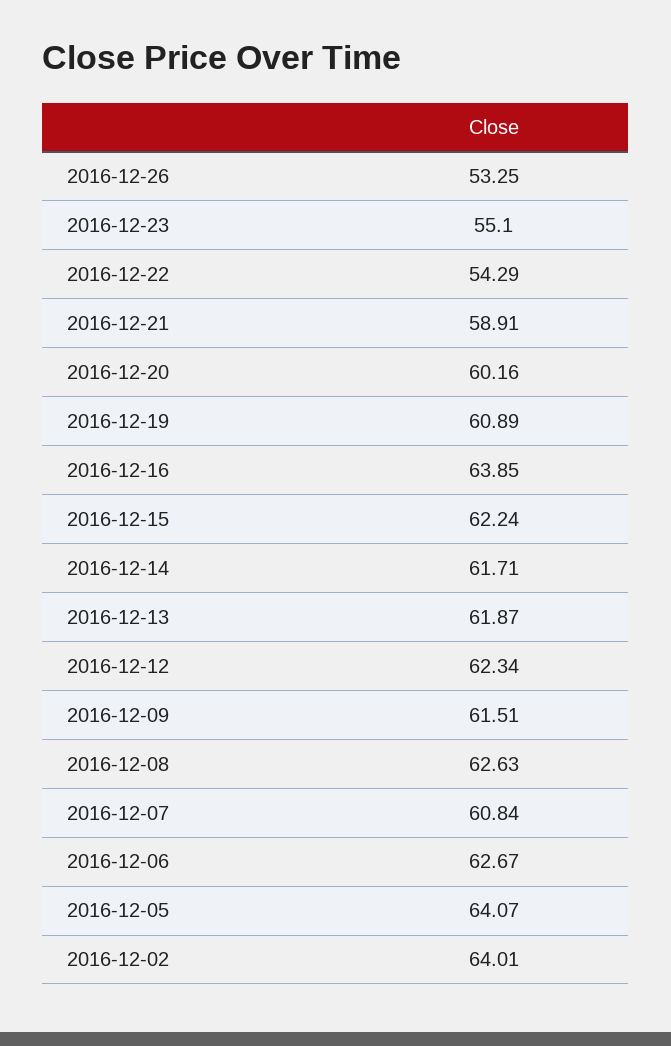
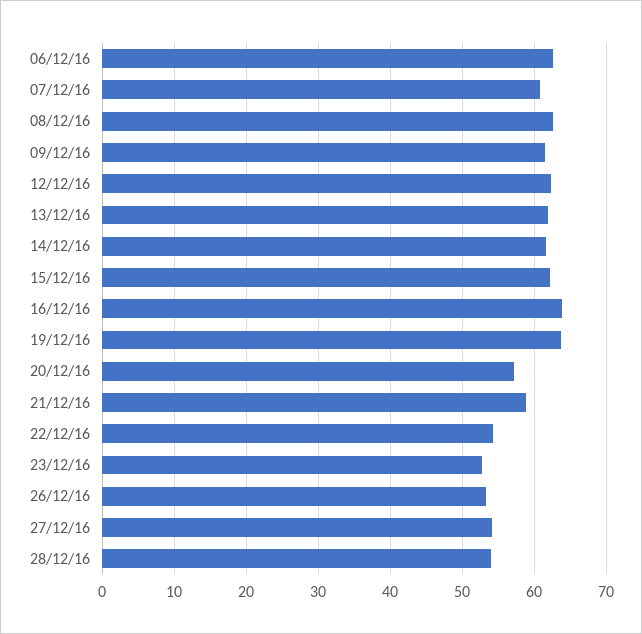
2016-12-23: 55.1 -> 53
2016-12-20: 60.16 -> 57
2016-12-19: 60.89 -> 64
2016-12-05: 64.07 -> none
2016-12-02: 64.01 -> none
27/12/16: none -> 54
28/12/16: none -> 54

